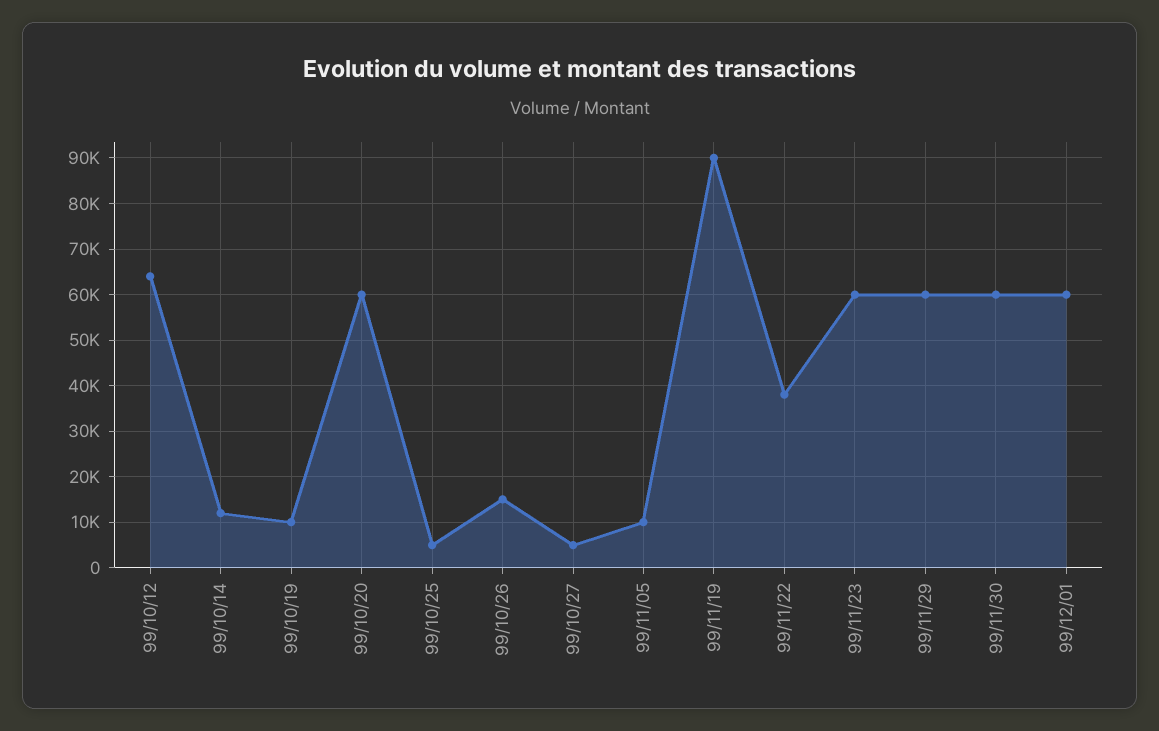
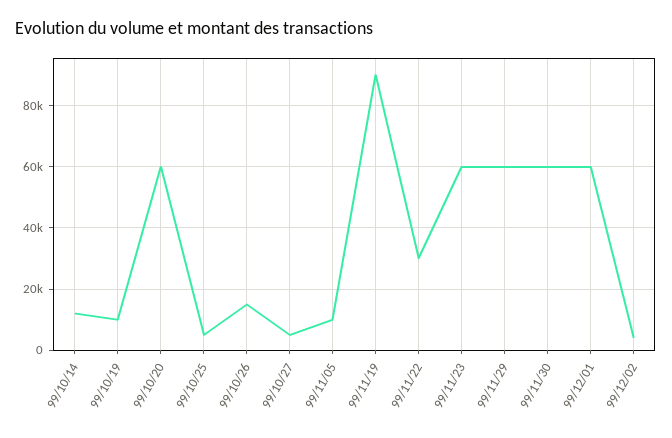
99/10/12: 64000 -> none
99/11/22: 38000 -> 30000
99/12/02: none -> 4000

